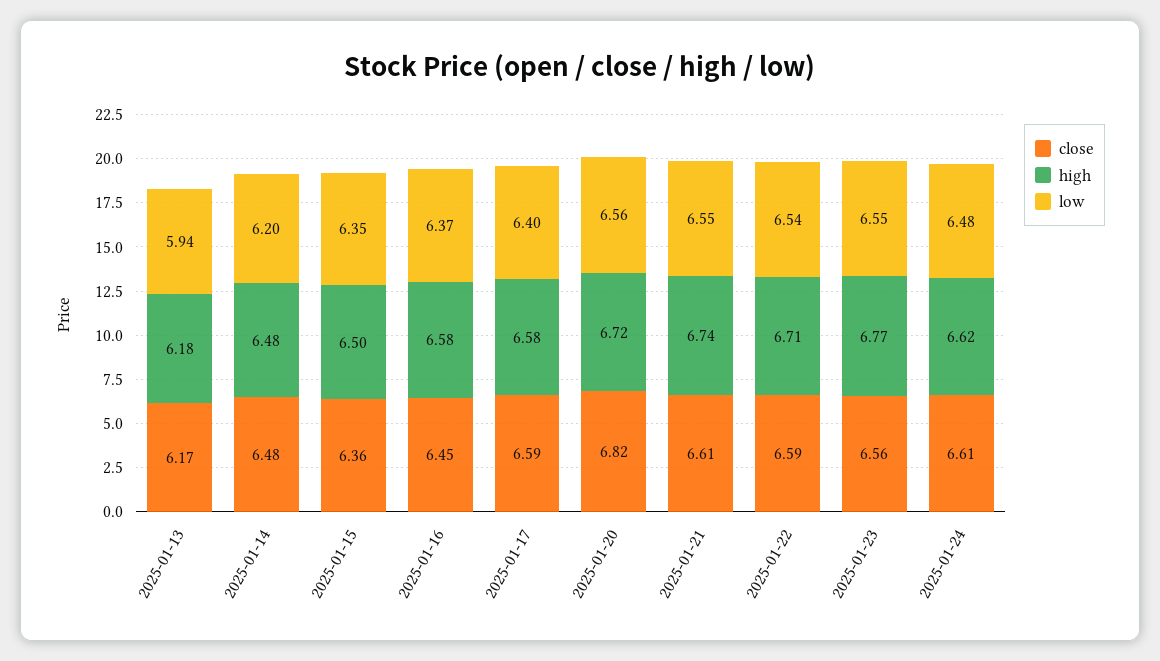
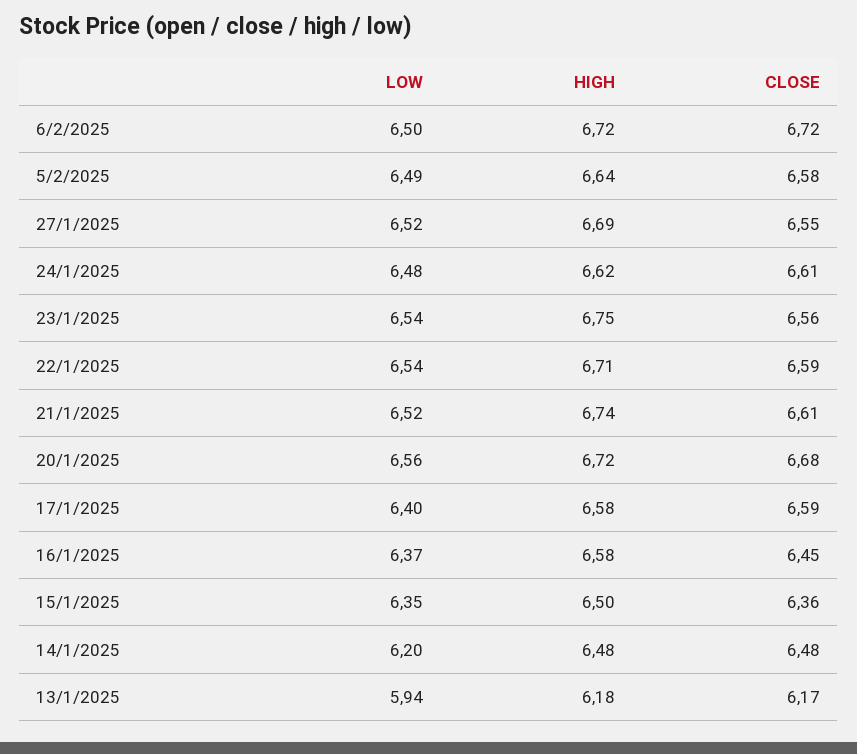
close, 2025-01-20: 6.82 -> 6.68
low, 2025-01-21: 6.55 -> 6.52
high, 2025-01-23: 6.77 -> 6.75
low, 2025-01-23: 6.55 -> 6.54
low, 6/2/2025: none -> 6.5
high, 6/2/2025: none -> 6.72
close, 6/2/2025: none -> 6.72
low, 5/2/2025: none -> 6.49
high, 5/2/2025: none -> 6.64
close, 5/2/2025: none -> 6.58
low, 27/1/2025: none -> 6.52
high, 27/1/2025: none -> 6.69
close, 27/1/2025: none -> 6.55

